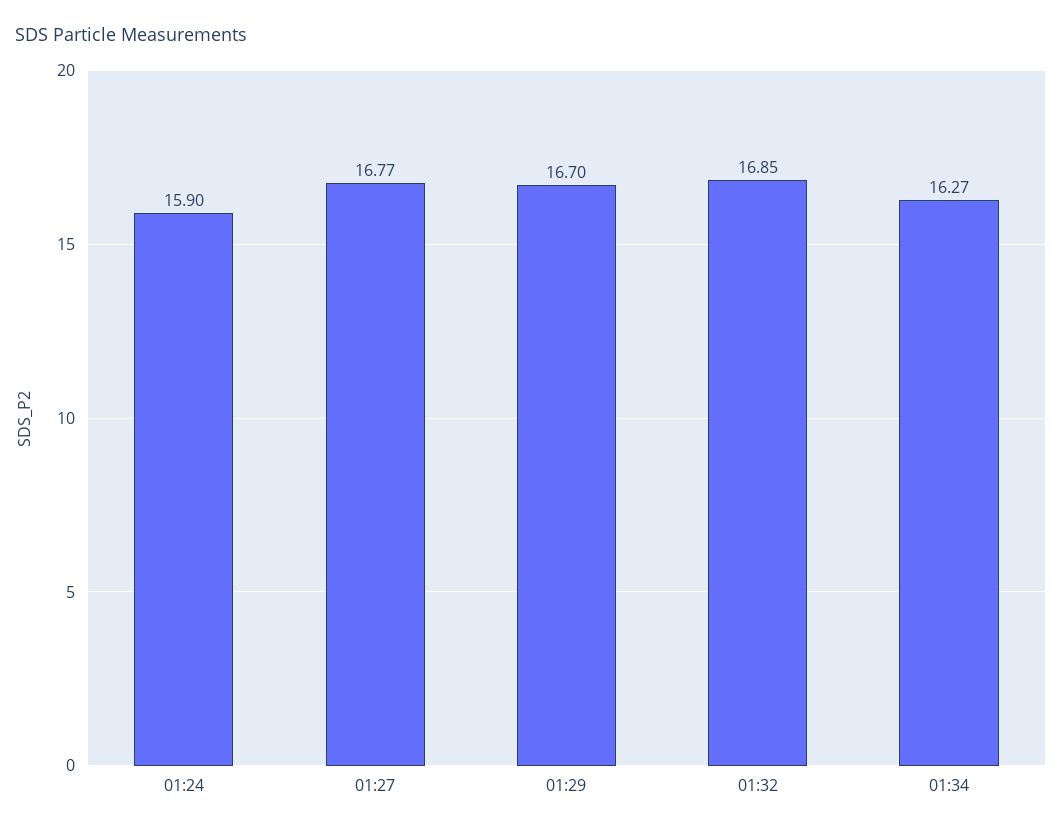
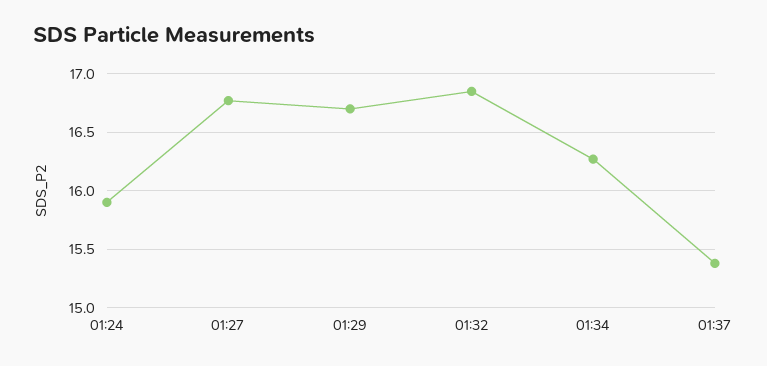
01:37: none -> 15.4

